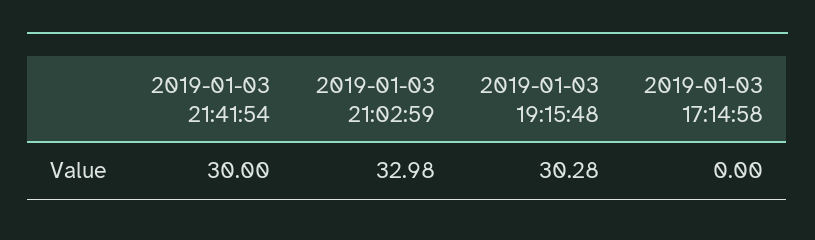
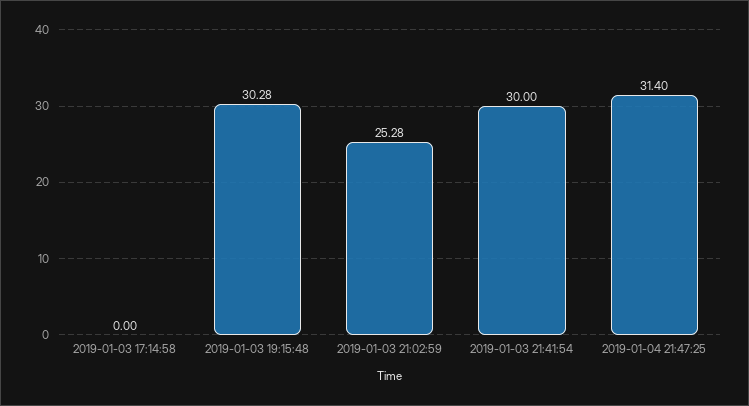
2019-01-03 21:02:59: 32.98 -> 25.28
2019-01-04 21:47:25: none -> 31.4

